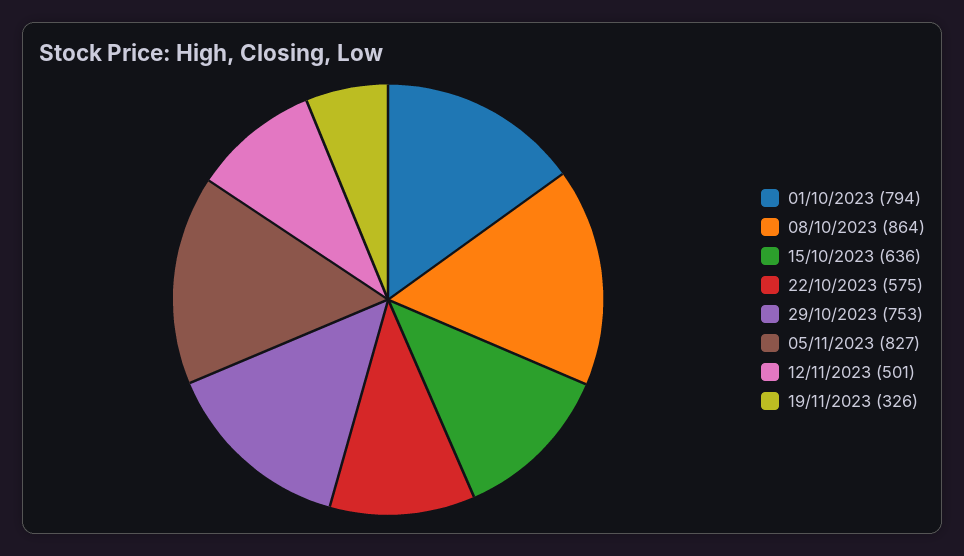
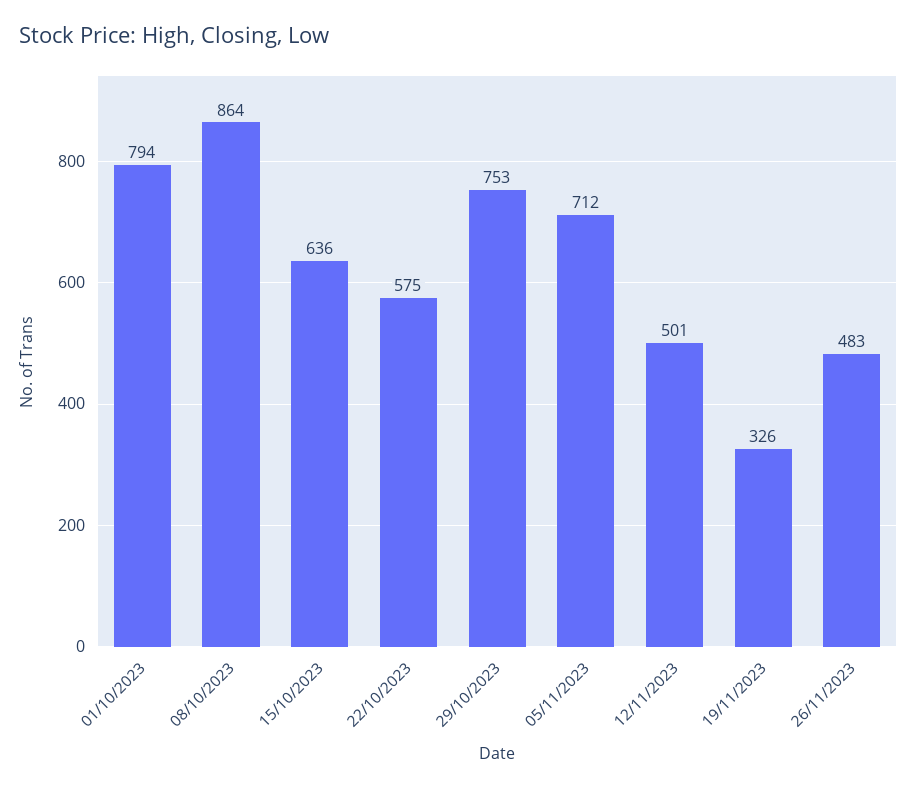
05/11/2023: 827 -> 712
26/11/2023: none -> 483

